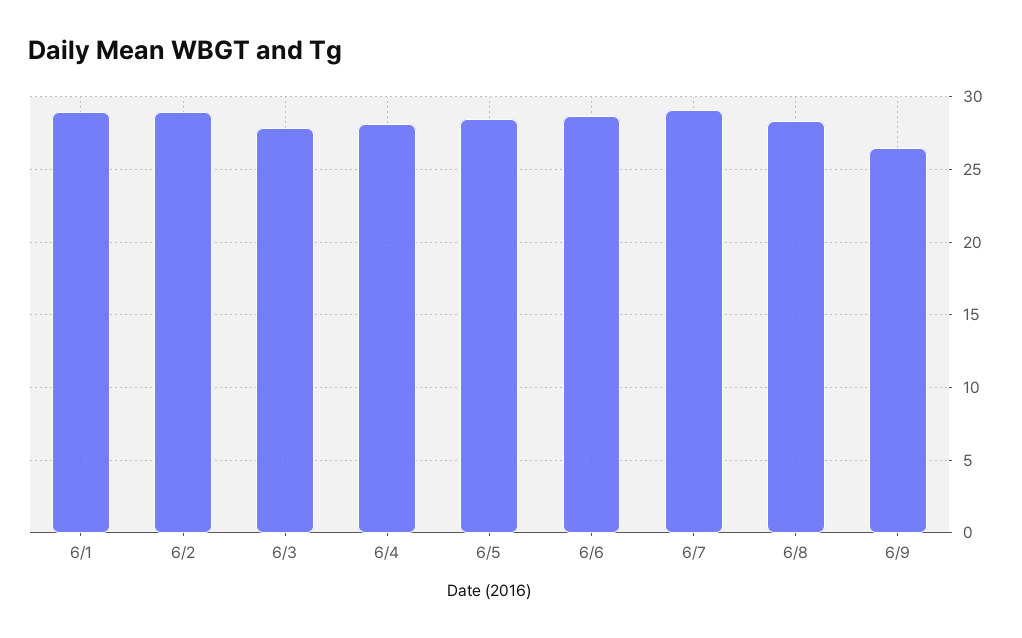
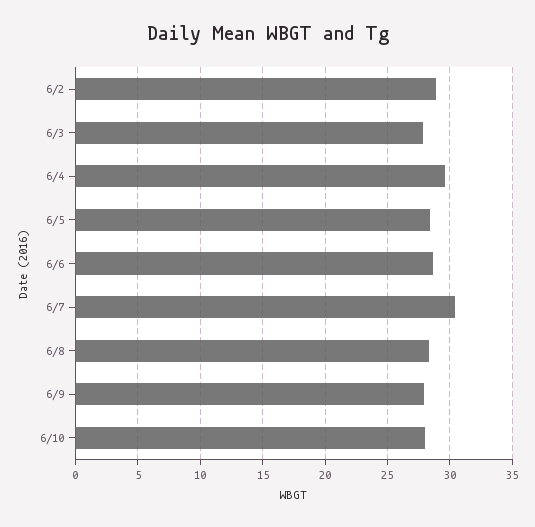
6/1: 29 -> none
6/4: 28 -> 29.5
6/7: 29 -> 30.5
6/9: 26.5 -> 28
6/10: none -> 28

